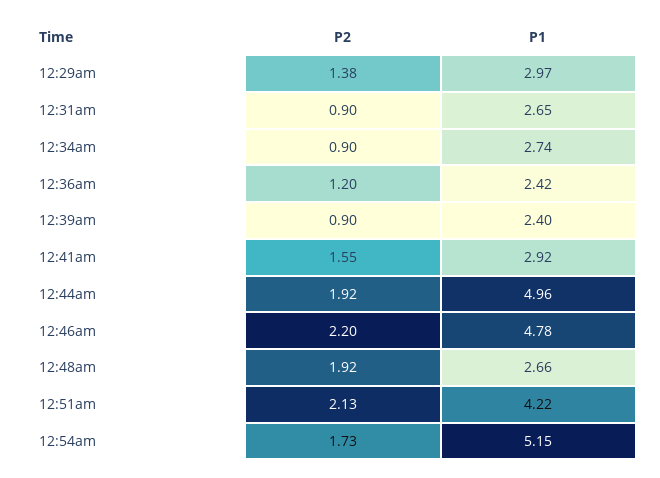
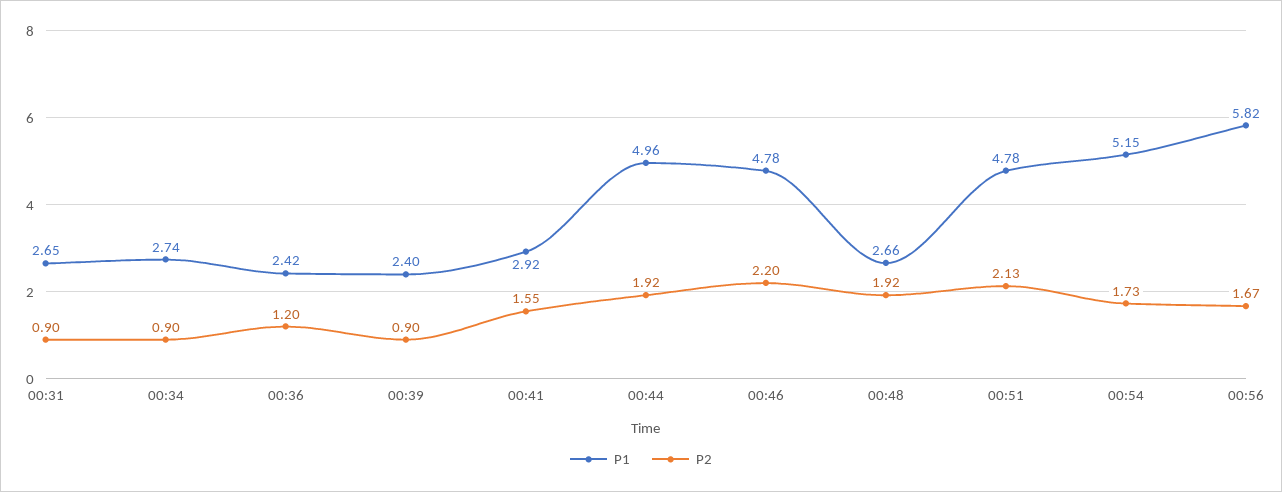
P2, 12:29am: 1.38 -> none
P1, 12:29am: 2.97 -> none
P1, 12:51am: 4.22 -> 4.78
P1, 00:56: none -> 5.82
P2, 00:56: none -> 1.67

